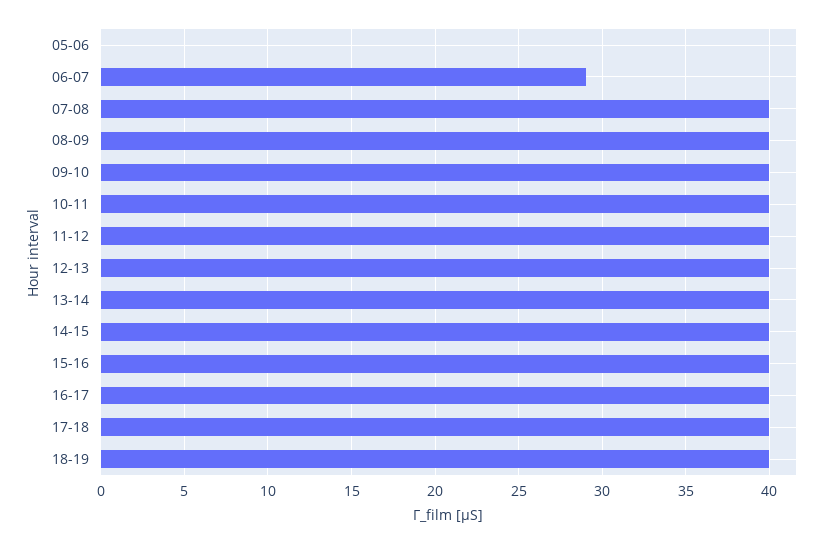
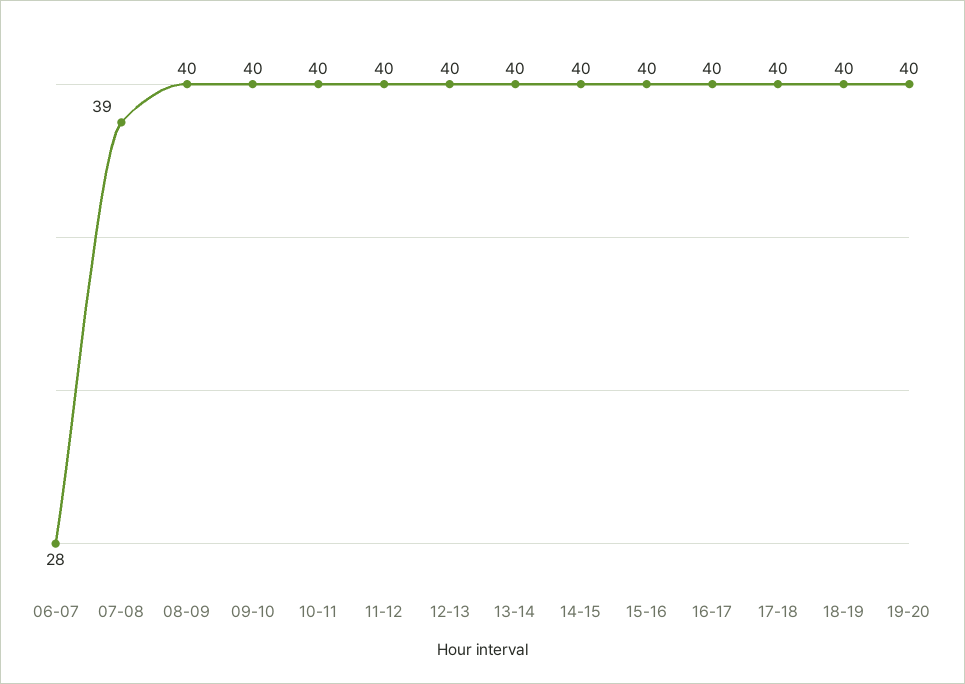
05-06: 0 -> none
06-07: 29 -> 28
07-08: 40 -> 39
19-20: none -> 40

